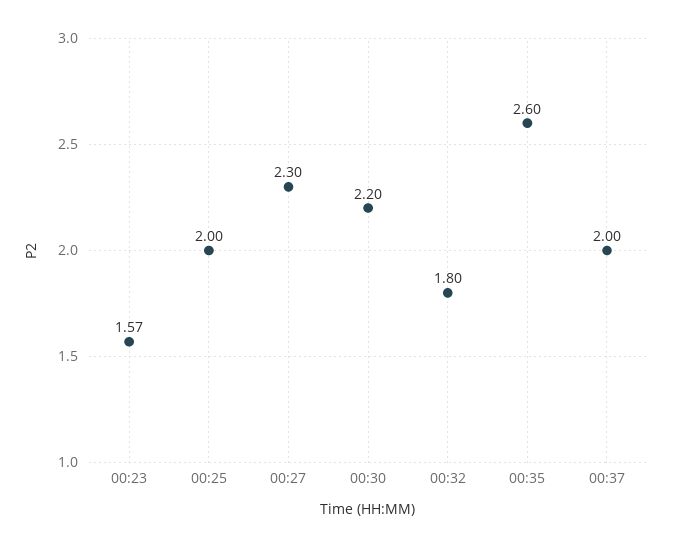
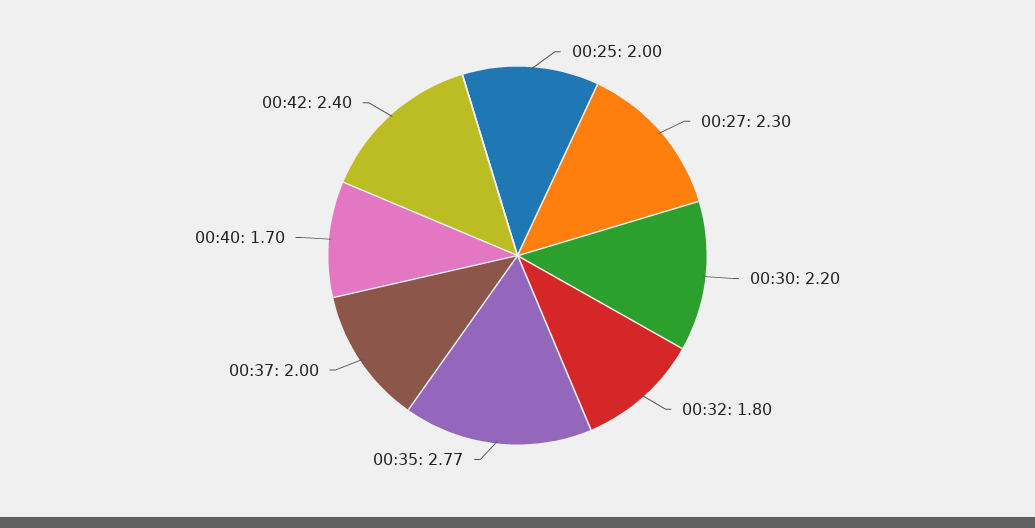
00:23: 1.57 -> none
00:35: 2.6 -> 2.77
00:40: none -> 1.7
00:42: none -> 2.4

